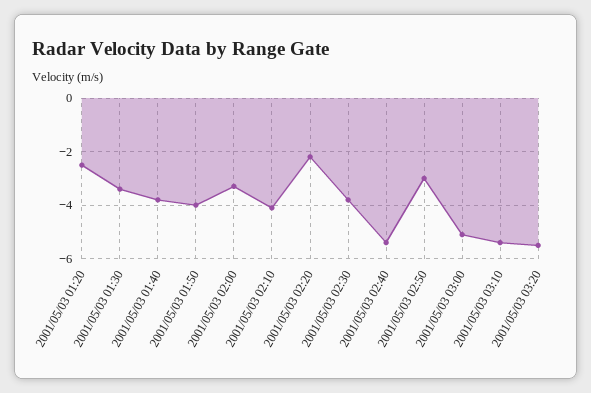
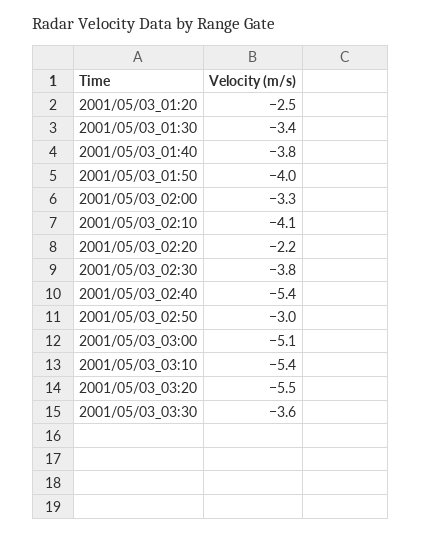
2001/05/03_03:30: none -> -3.6

